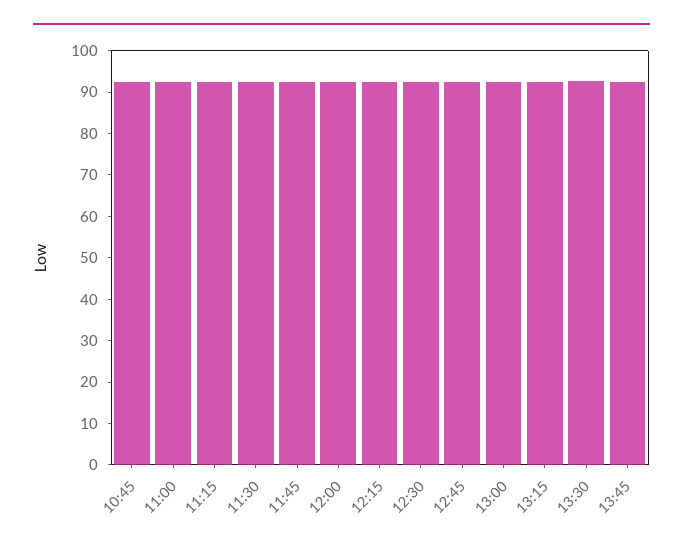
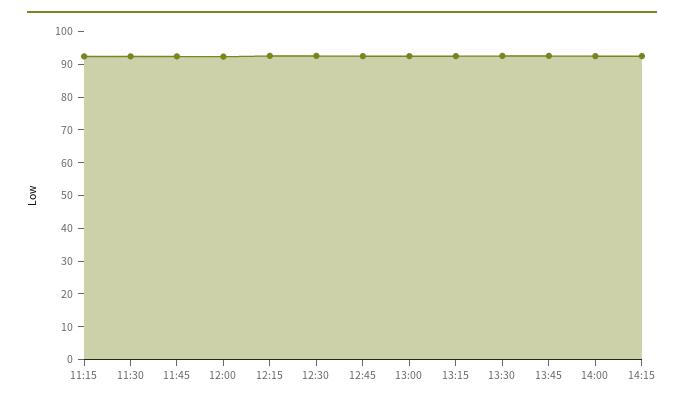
10:45: 92 -> none
11:00: 92 -> none
14:00: none -> 92.5
14:15: none -> 92.5

